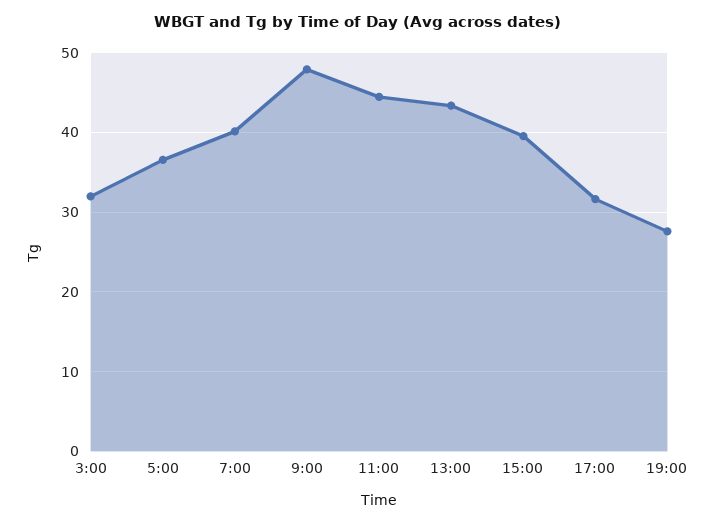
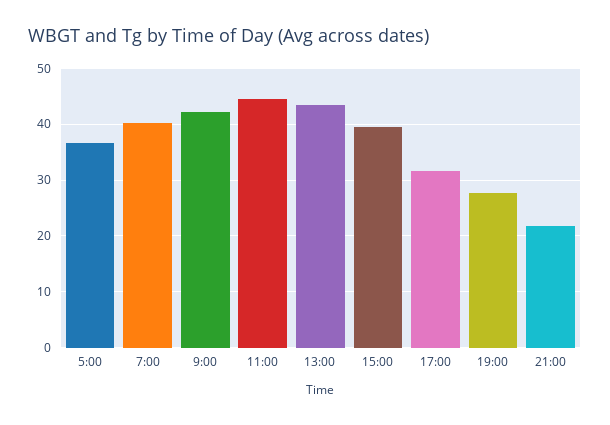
3:00: 32 -> none
9:00: 48 -> 42
21:00: none -> 22

